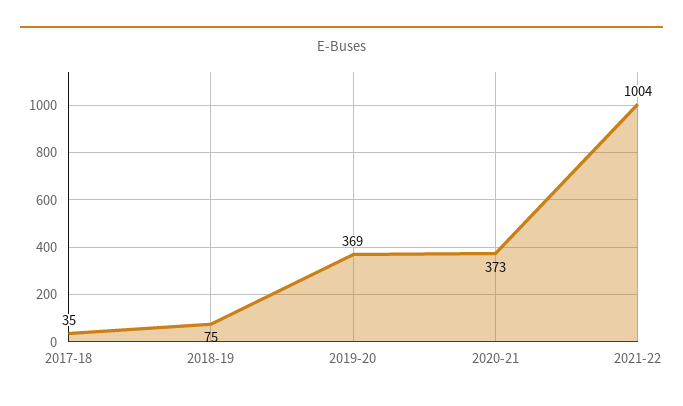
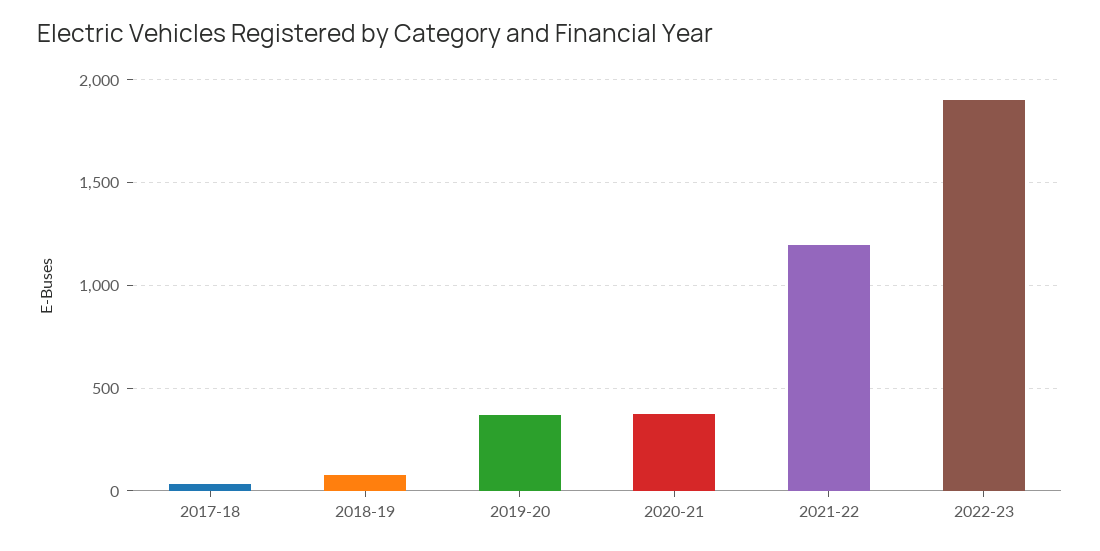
2021-22: 1004 -> 1200
2022-23: none -> 1900

